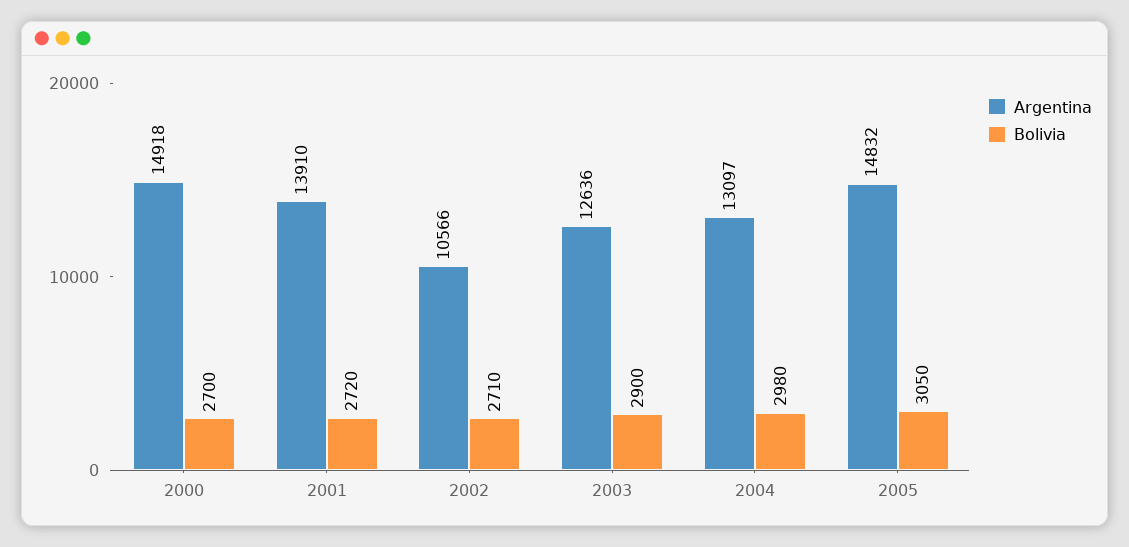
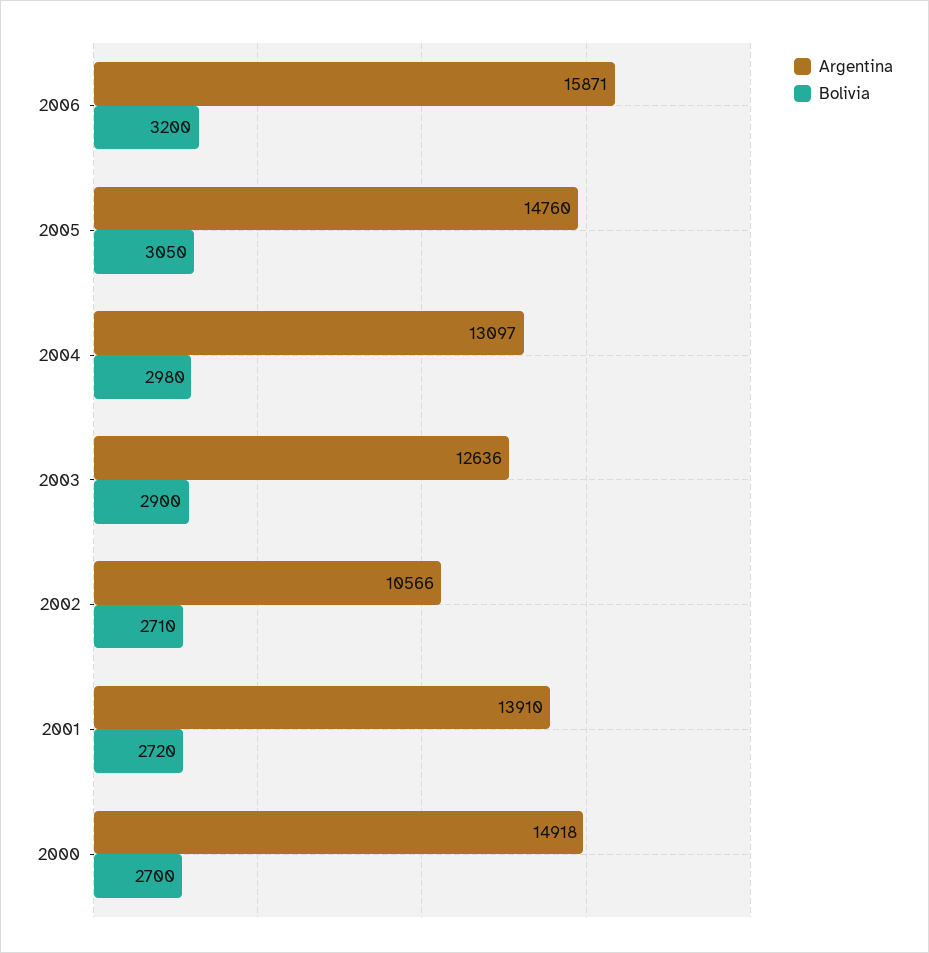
Argentina, 2005: 14832 -> 14760
Argentina, 2006: none -> 15871
Bolivia, 2006: none -> 3200

